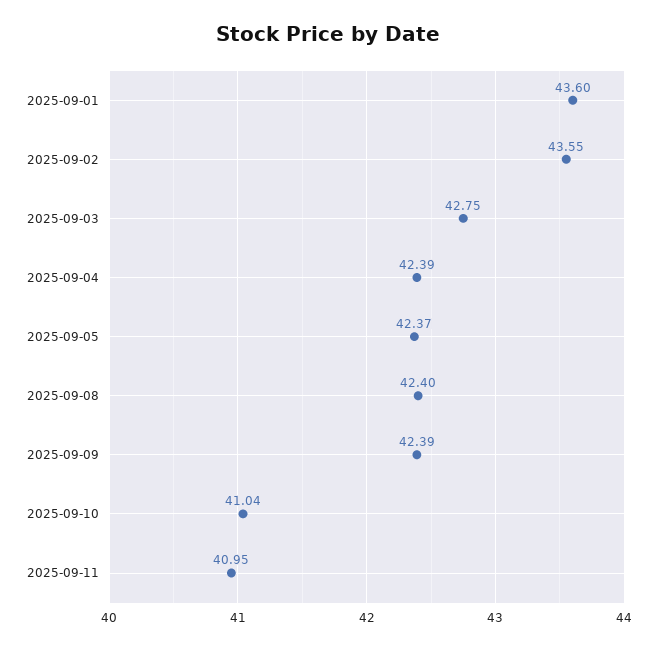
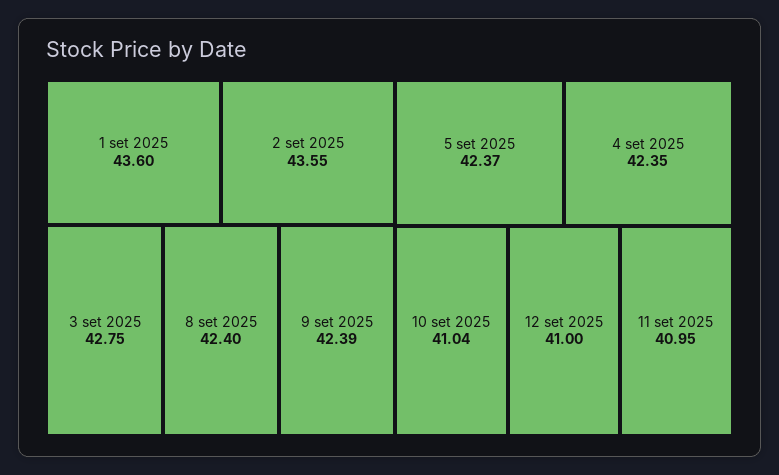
2025-09-04: 42.39 -> 42.35
12 set 2025: none -> 41

